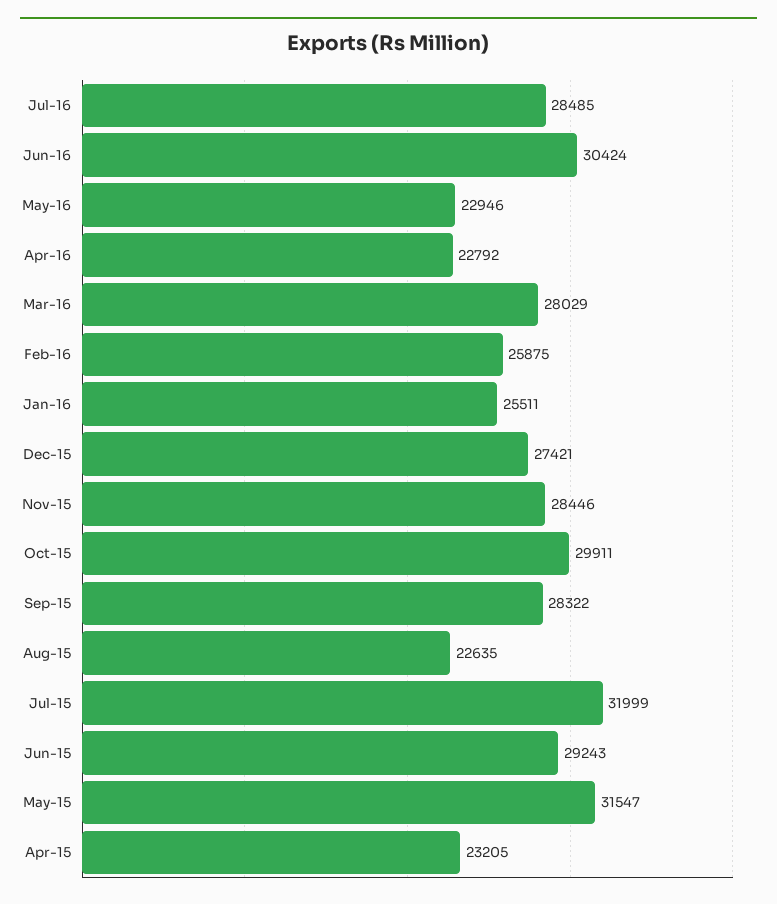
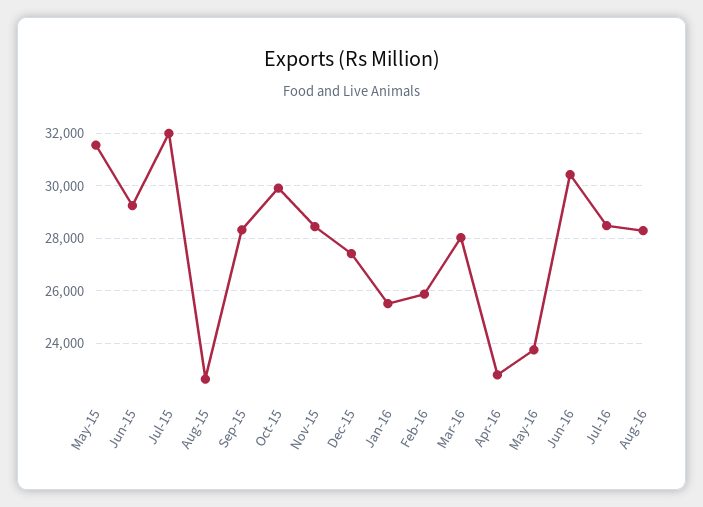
May-16: 22946 -> 23750
Apr-15: 23205 -> none
Aug-16: none -> 28250

